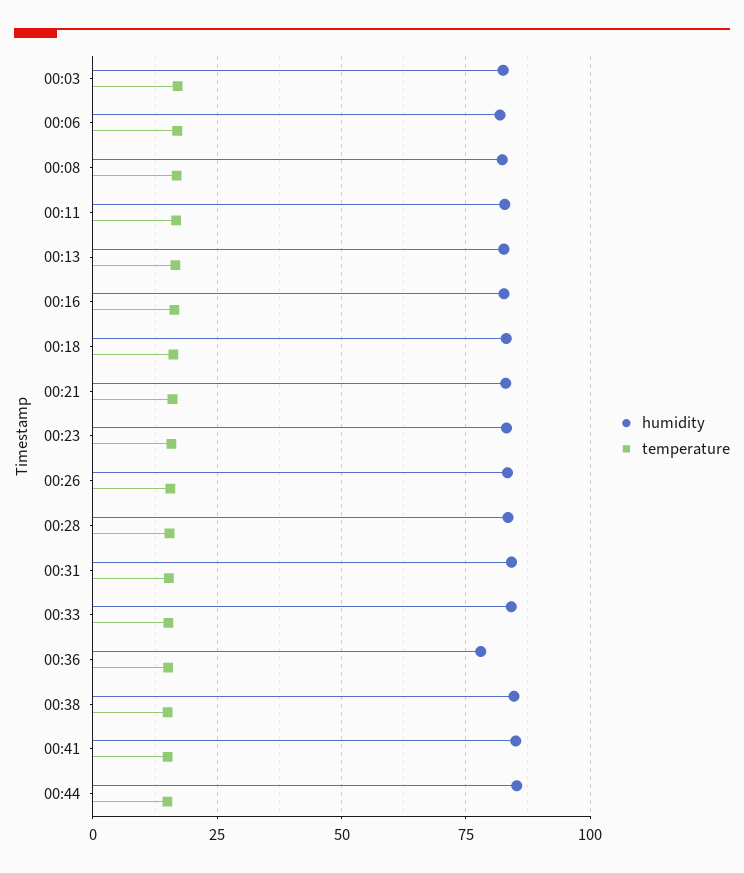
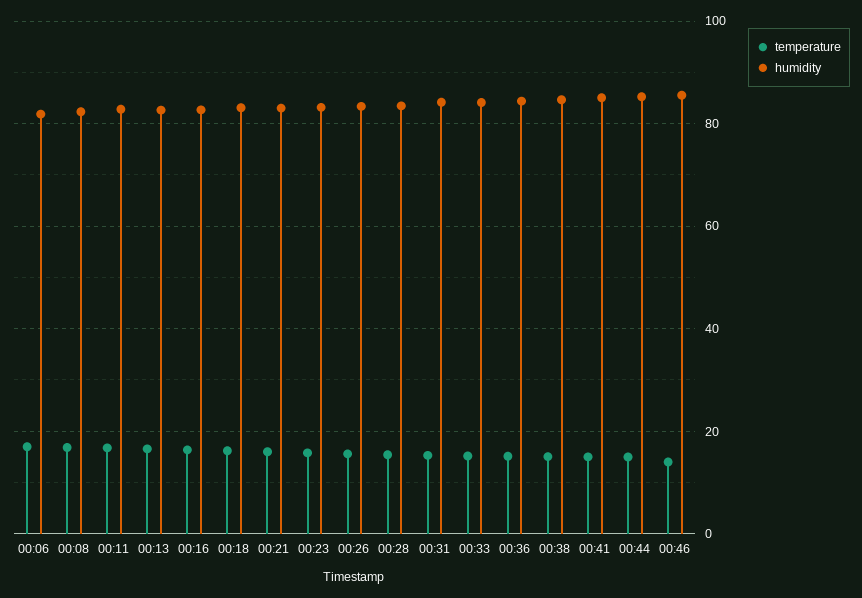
humidity, 00:03: 82.5 -> none
temperature, 00:03: 17.5 -> none
humidity, 00:36: 77.5 -> 84
temperature, 00:46: none -> 14
humidity, 00:46: none -> 86

